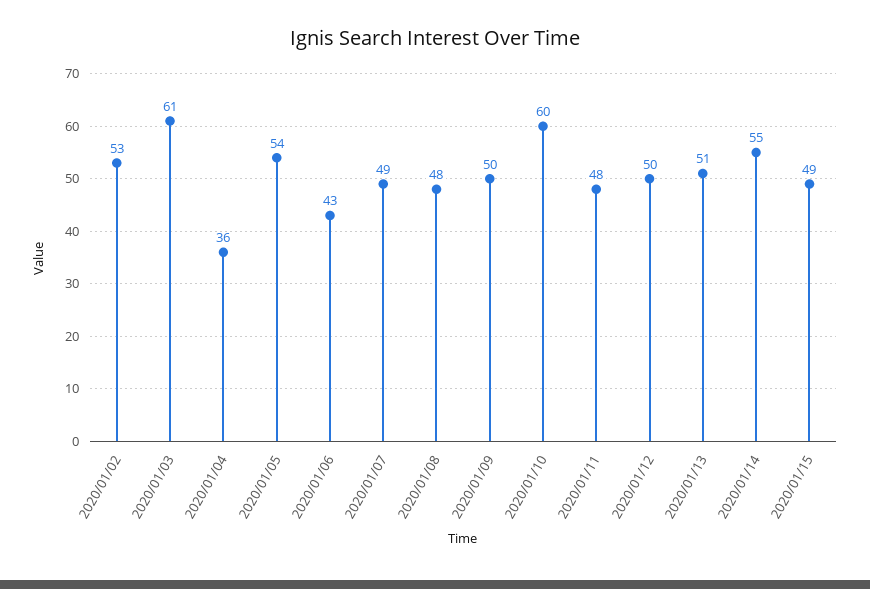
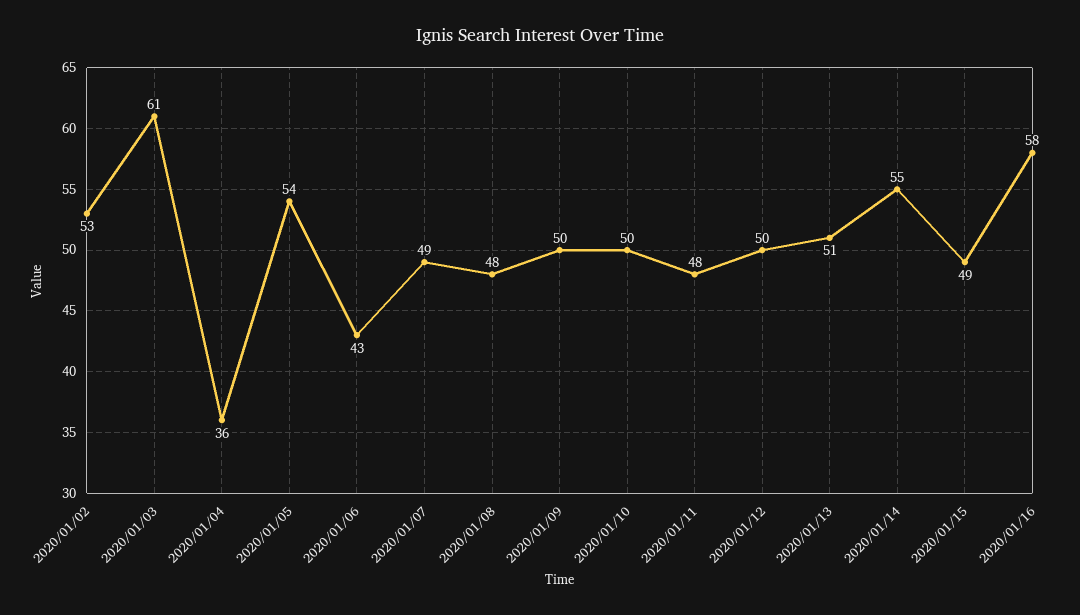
2020/01/10: 60 -> 50
2020/01/16: none -> 58

